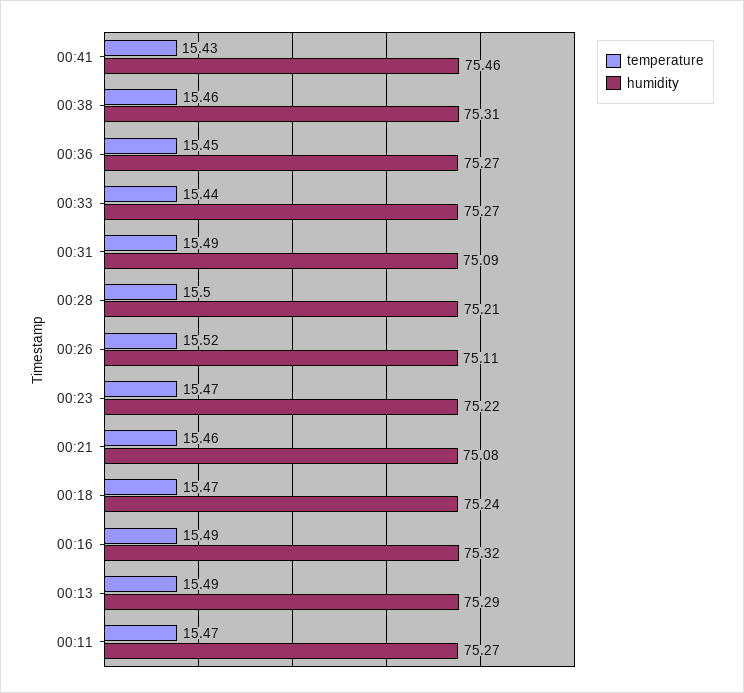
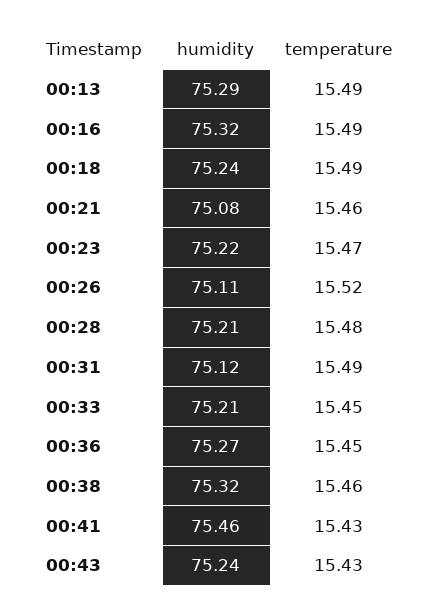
humidity, 00:38: 75.31 -> 75.32
temperature, 00:33: 15.44 -> 15.45
humidity, 00:33: 75.27 -> 75.21
humidity, 00:31: 75.09 -> 75.12
temperature, 00:28: 15.5 -> 15.48
temperature, 00:18: 15.47 -> 15.49
temperature, 00:11: 15.47 -> none
humidity, 00:11: 75.27 -> none
humidity, 00:43: none -> 75.24
temperature, 00:43: none -> 15.43

